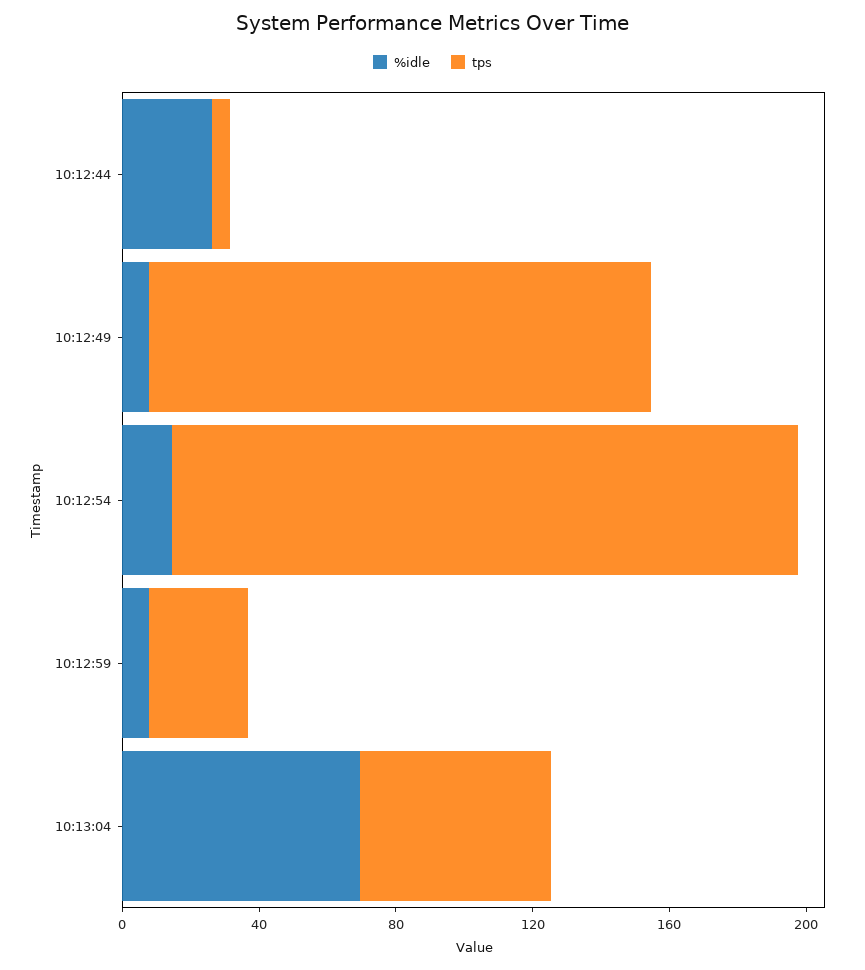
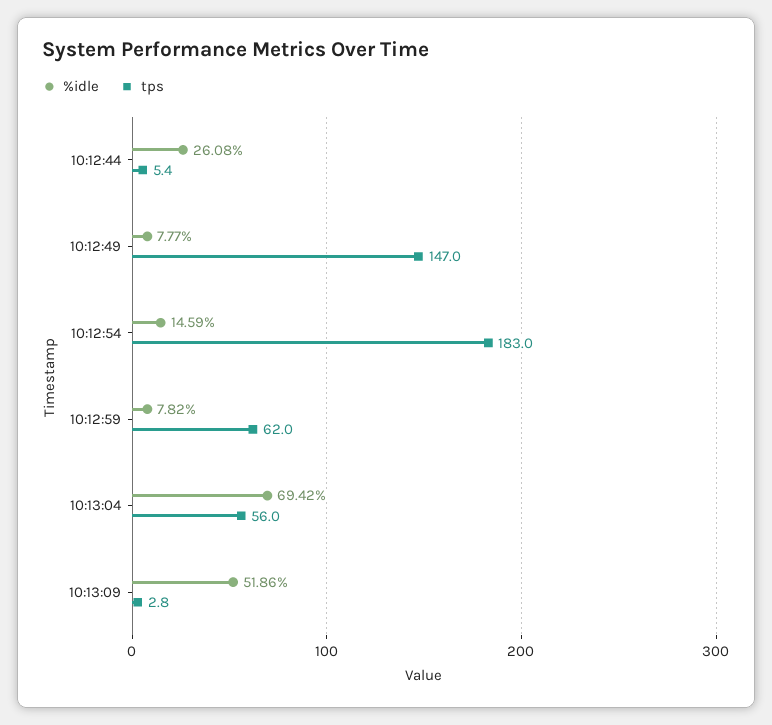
tps, 10:12:59: 30 -> 62
%idle, 10:13:09: none -> 51.86
tps, 10:13:09: none -> 2.8

